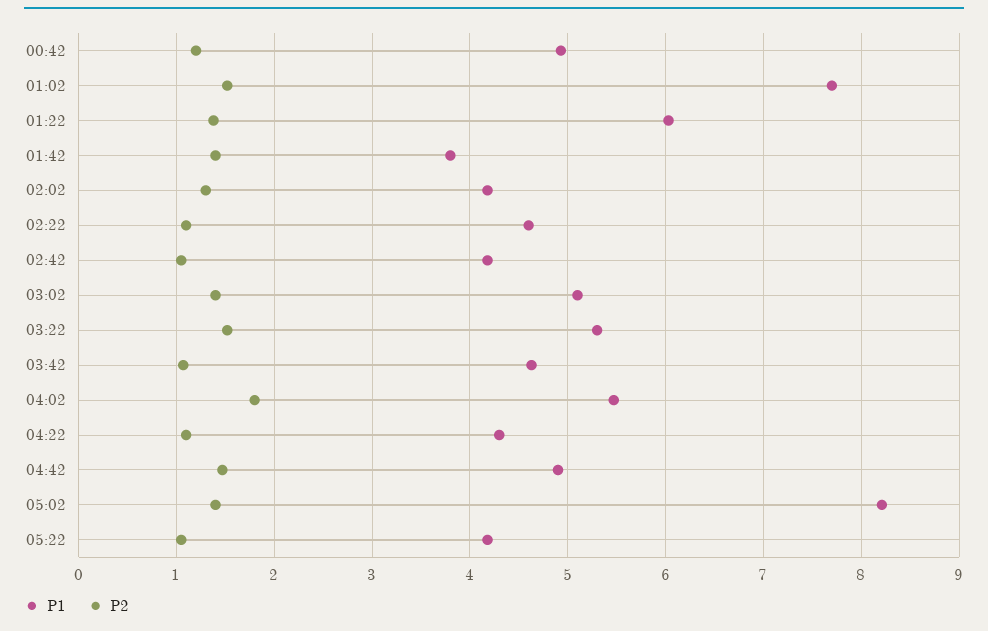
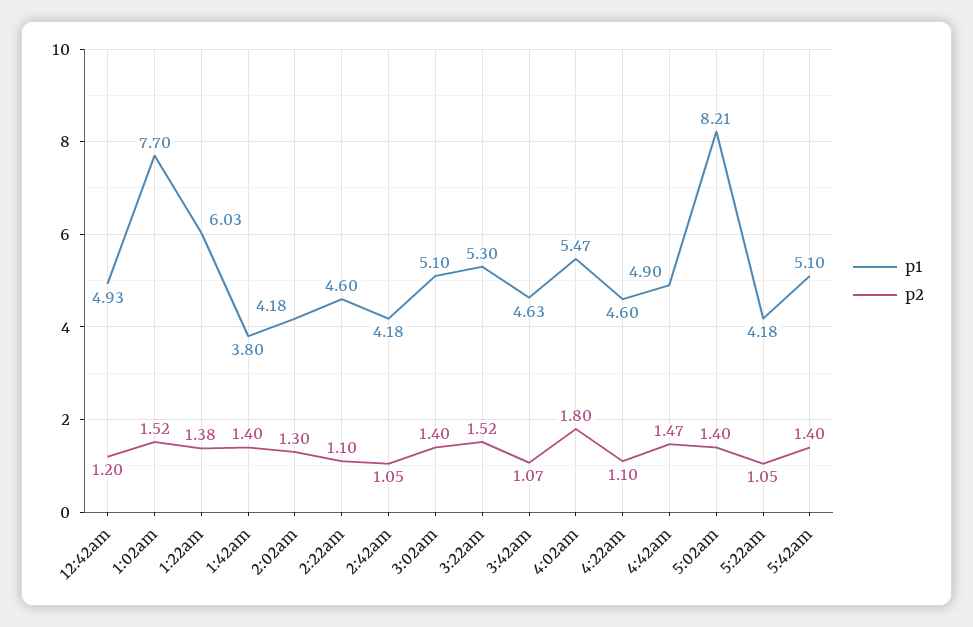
P1, 04:22: 4.3 -> 4.6
P1, 5:42am: none -> 5.1
P2, 5:42am: none -> 1.4

